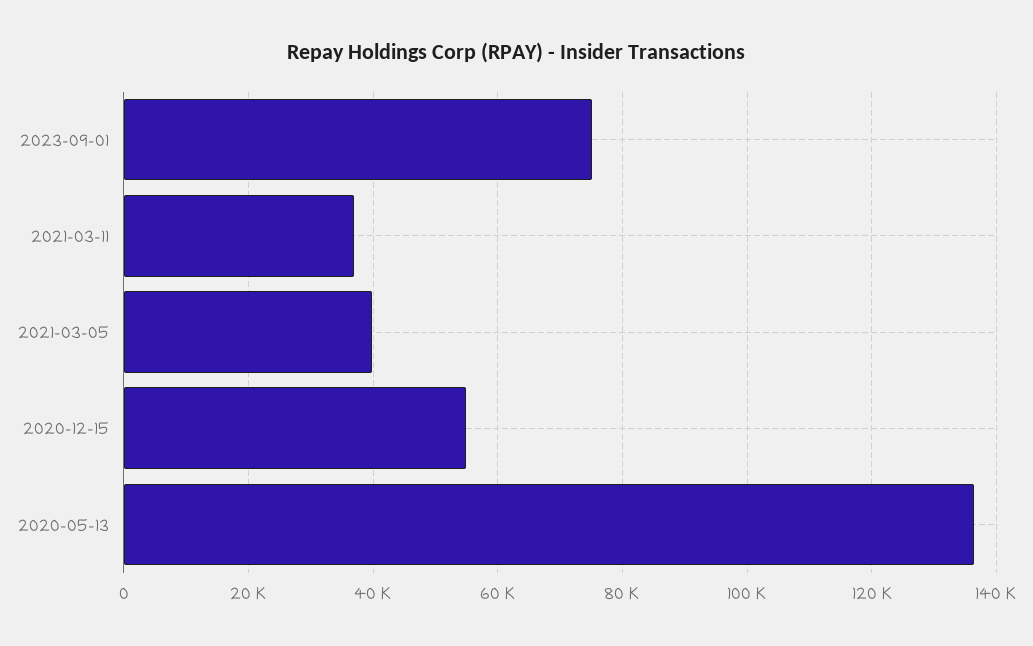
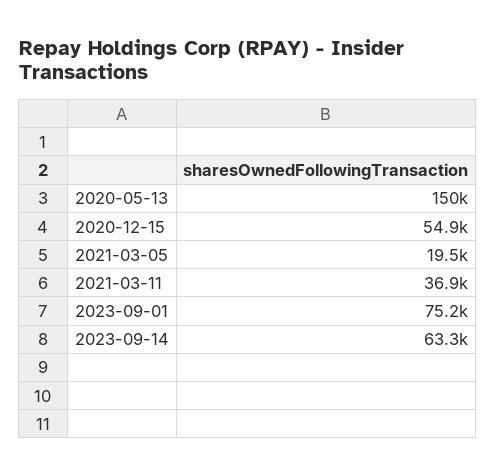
2021-03-05: 40000 -> 19500
2020-05-13: 136000 -> 150000
2023-09-14: none -> 63300

